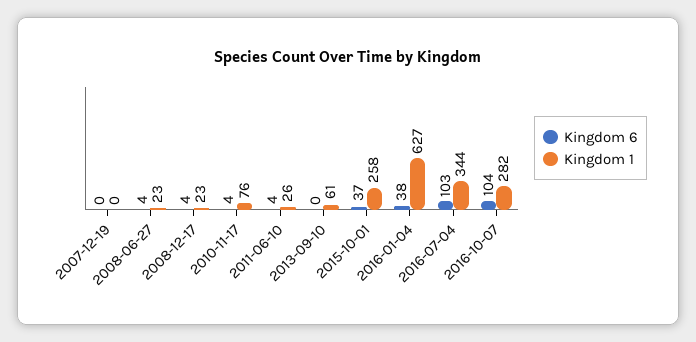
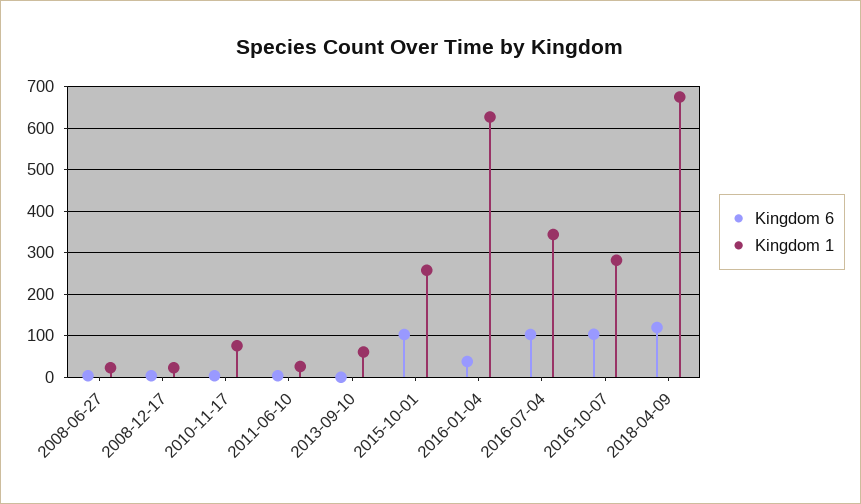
Kingdom 6, 2007-12-19: 0 -> none
Kingdom 1, 2007-12-19: 0 -> none
Kingdom 6, 2015-10-01: 37 -> 100
Kingdom 6, 2018-04-09: none -> 120
Kingdom 1, 2018-04-09: none -> 680

